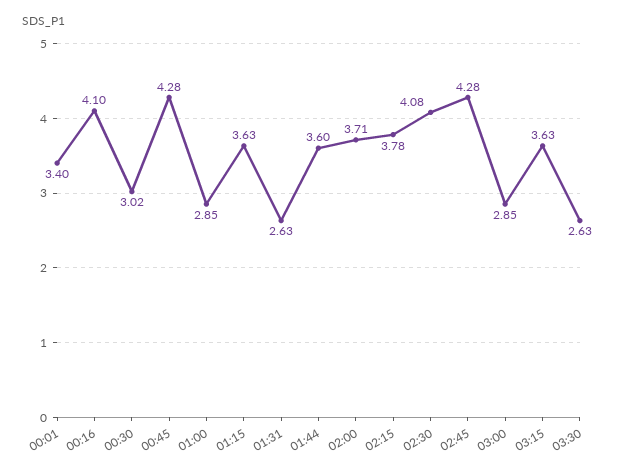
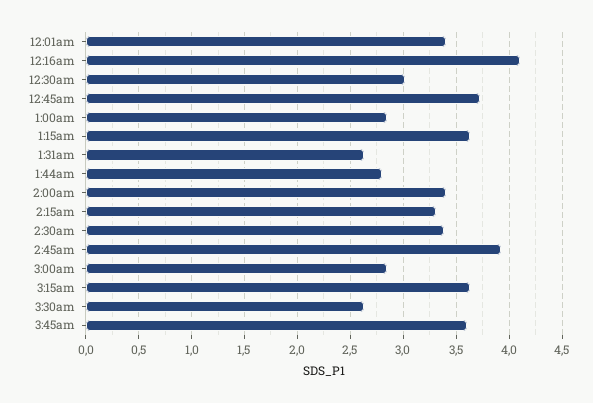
00:45: 4.28 -> 3.7
01:44: 3.6 -> 2.8
02:00: 3.71 -> 3.4
02:15: 3.78 -> 3.3
02:30: 4.08 -> 3.4
02:45: 4.28 -> 3.9
3:45am: none -> 3.6

